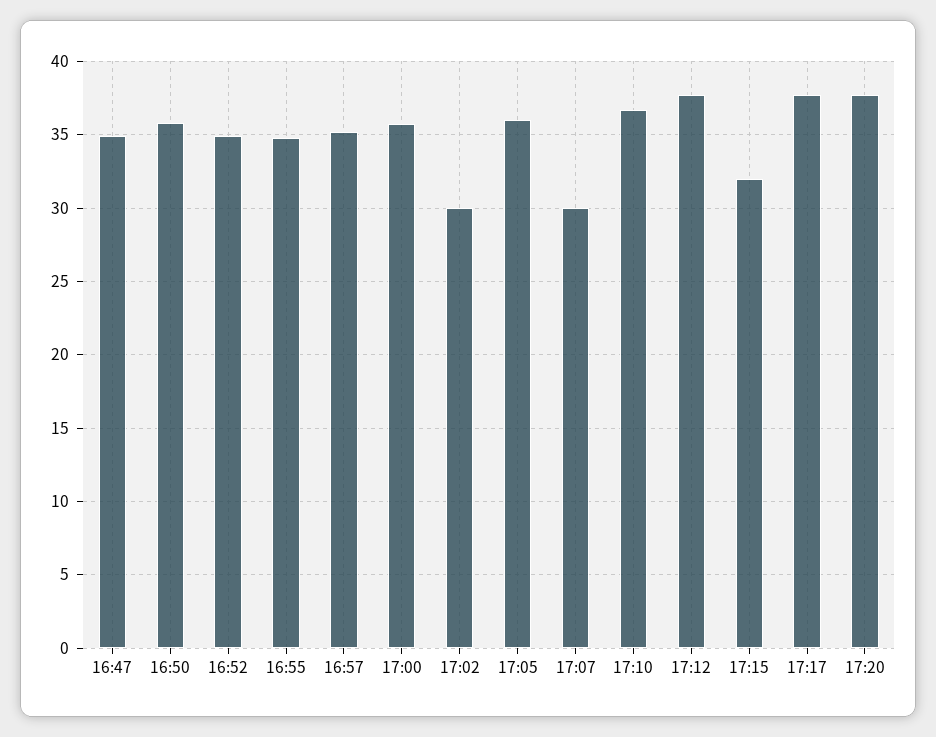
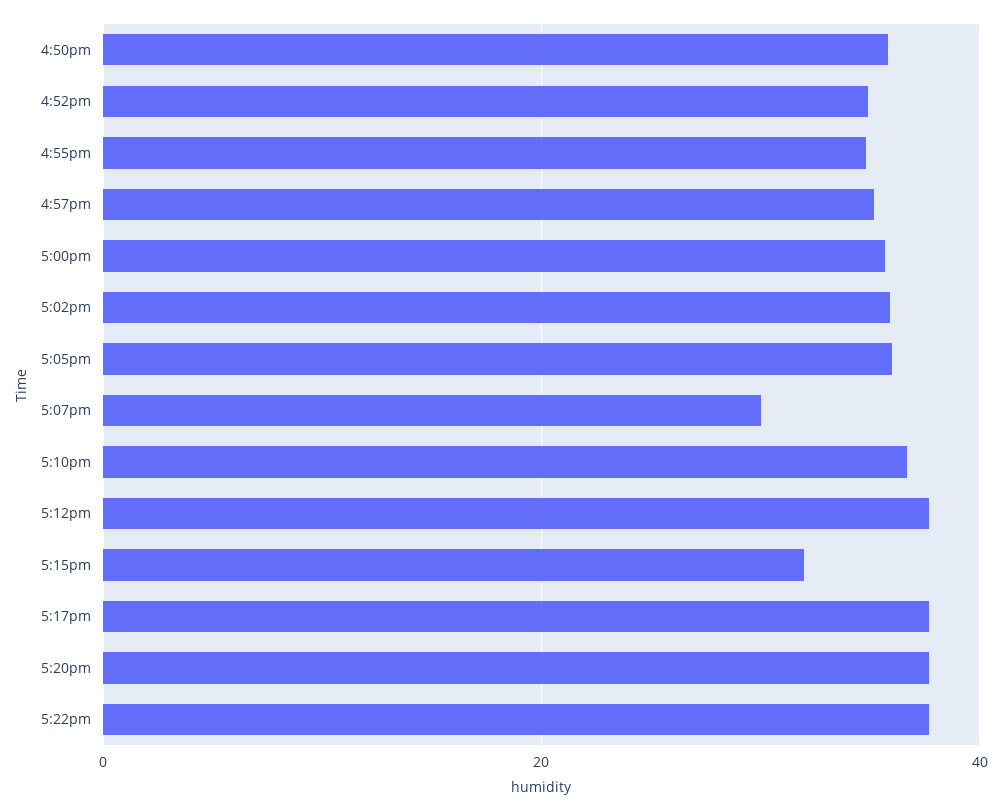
16:47: 35 -> none
17:02: 30 -> 36
5:22pm: none -> 38

